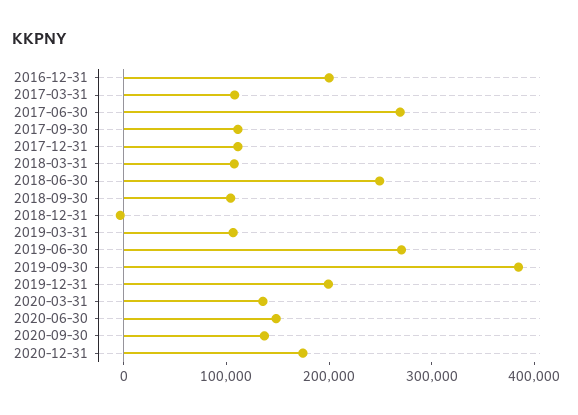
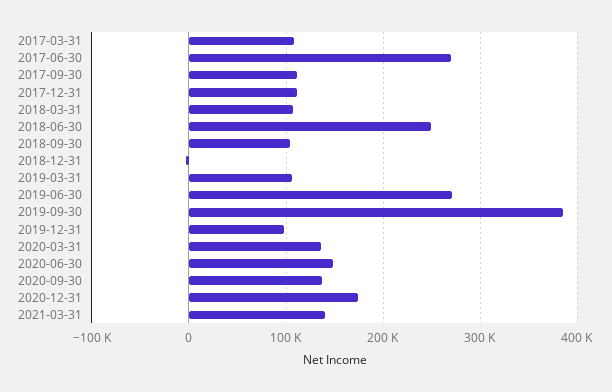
2016-12-31: 200000 -> none
2019-12-31: 200000 -> 100000
2021-03-31: none -> 140000

